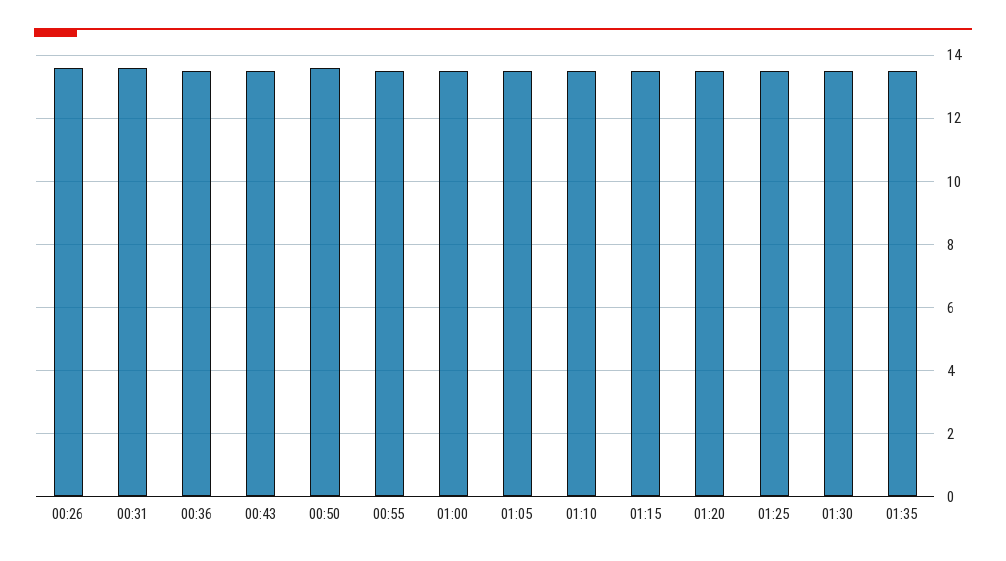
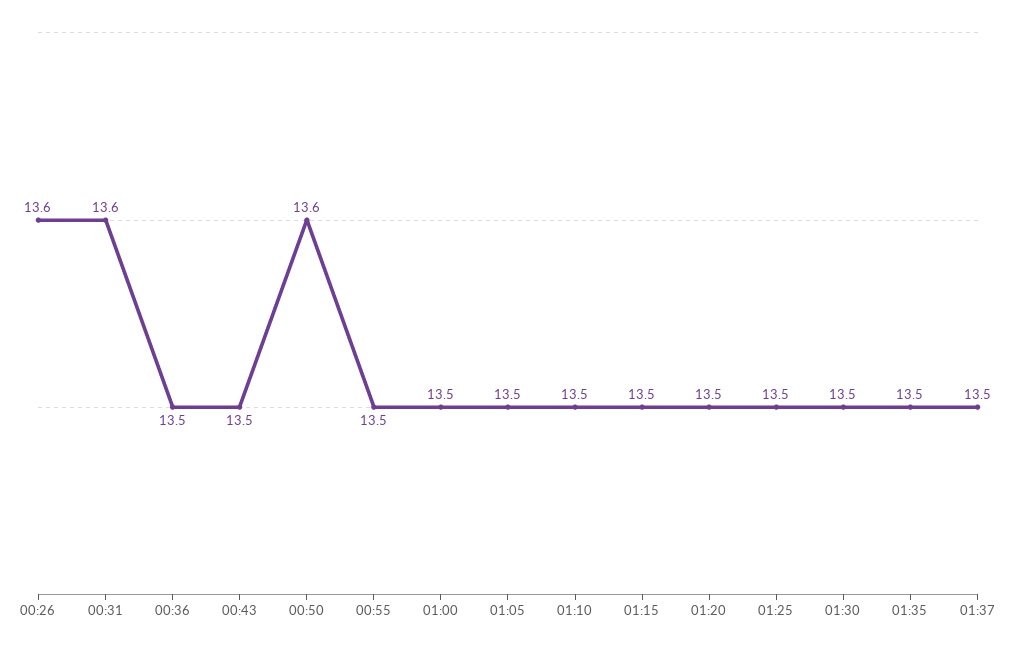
01:37: none -> 13.5

